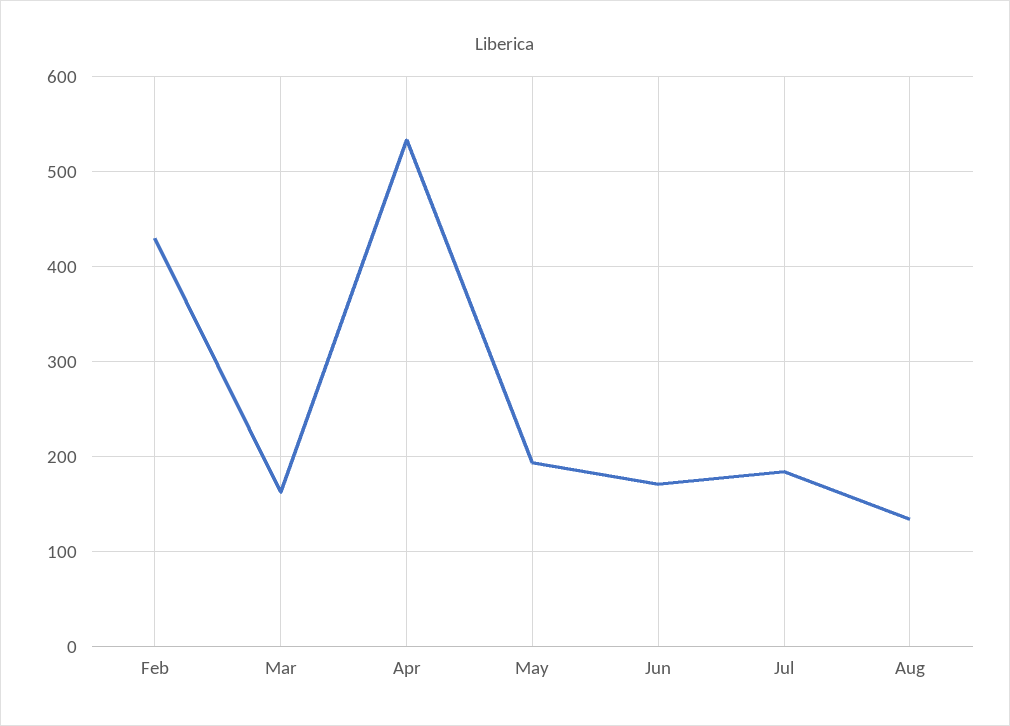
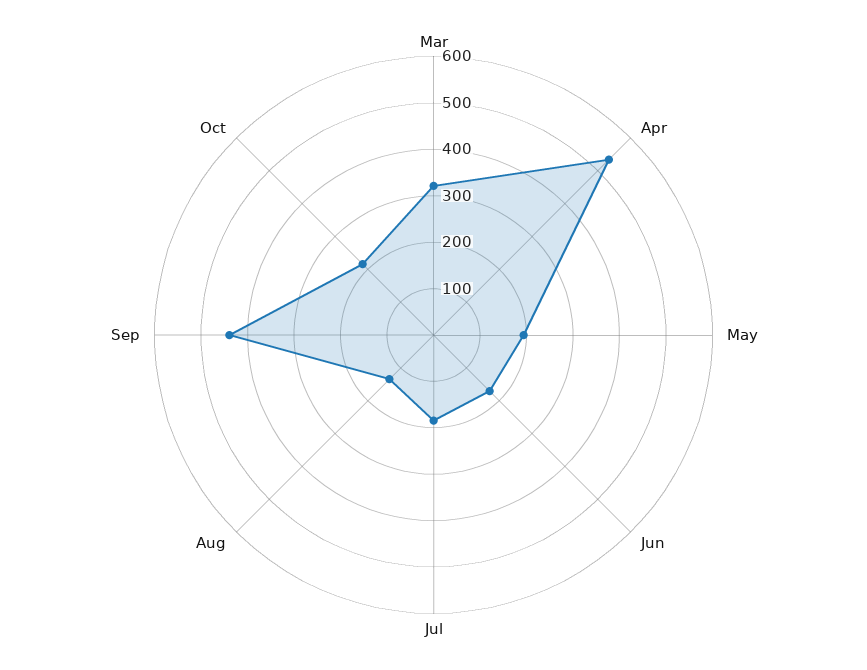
Feb: 430 -> none
Mar: 160 -> 320
Sep: none -> 440
Oct: none -> 220

